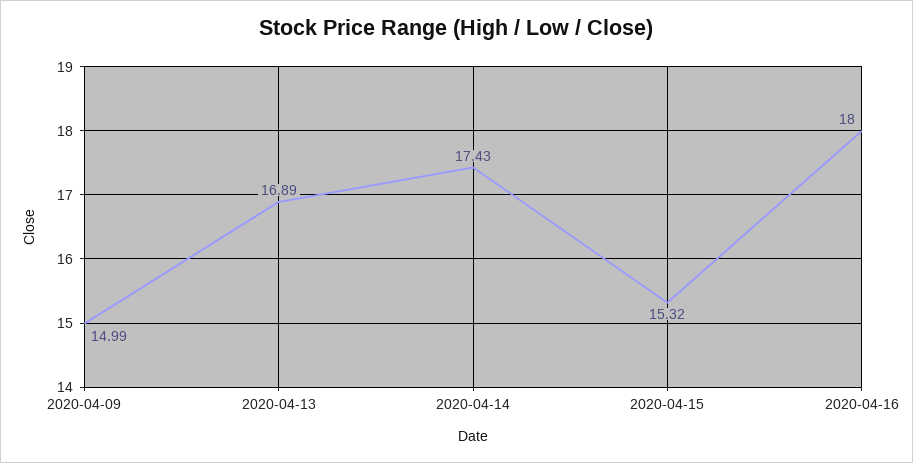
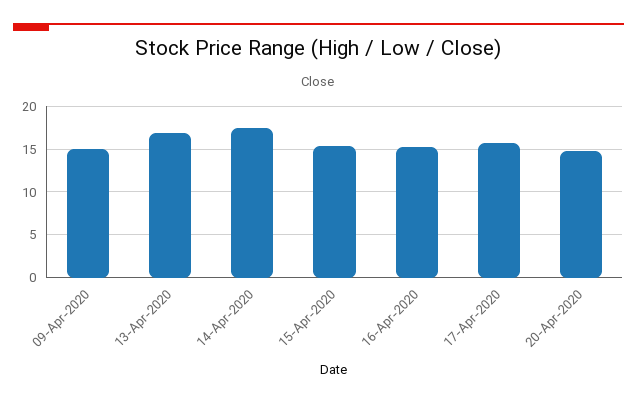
2020-04-16: 18 -> 15
17-Apr-2020: none -> 16
20-Apr-2020: none -> 15

